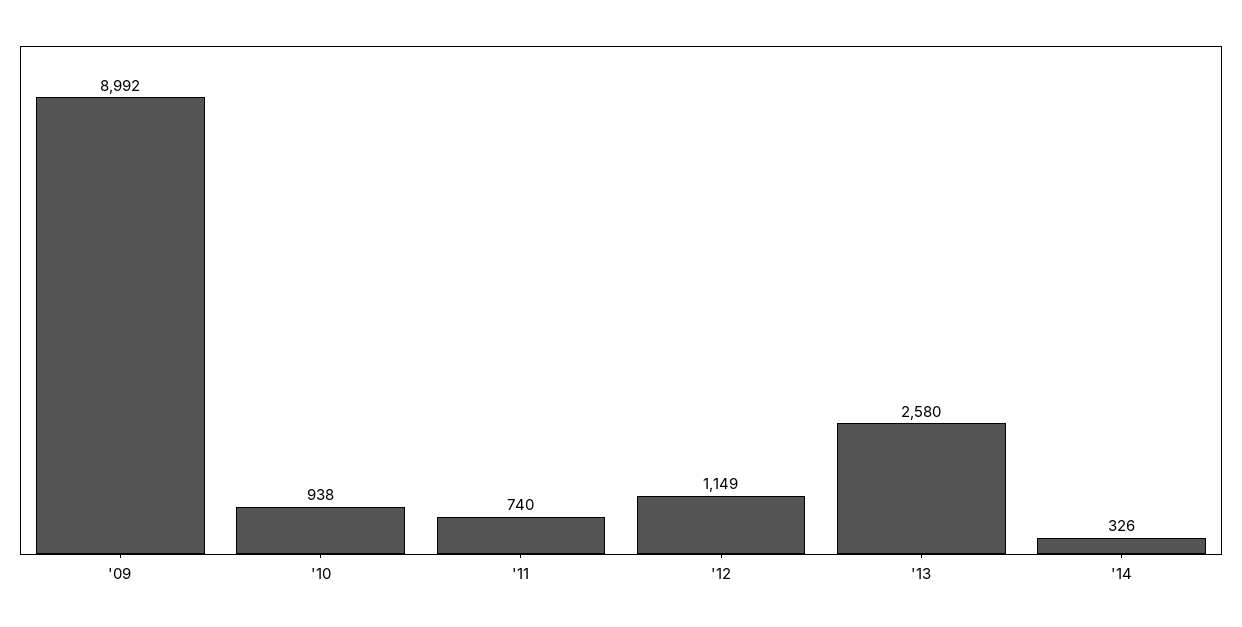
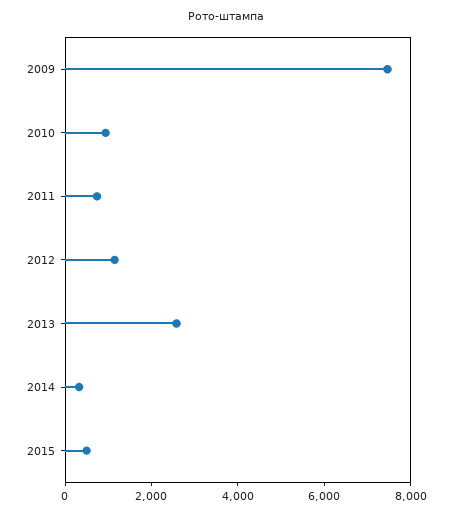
'09: 8992 -> 7500
2015: none -> 500

